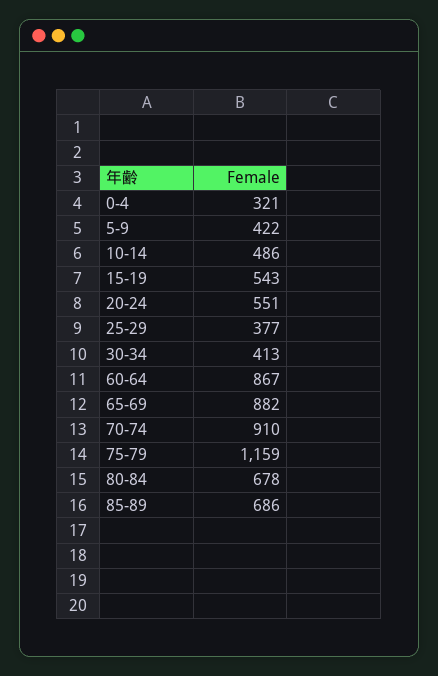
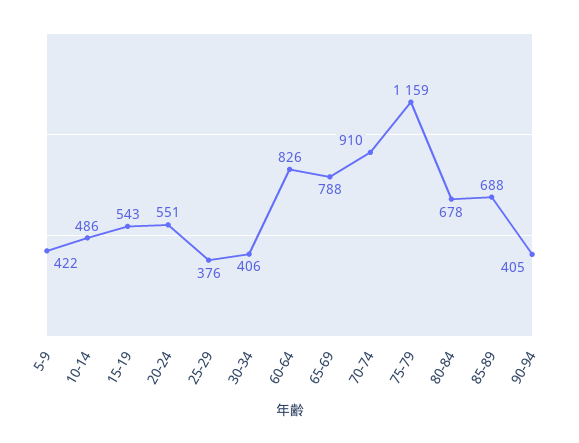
0-4: 321 -> none
25-29: 377 -> 376
30-34: 413 -> 406
60-64: 867 -> 826
65-69: 882 -> 788
85-89: 686 -> 688
90-94: none -> 405

